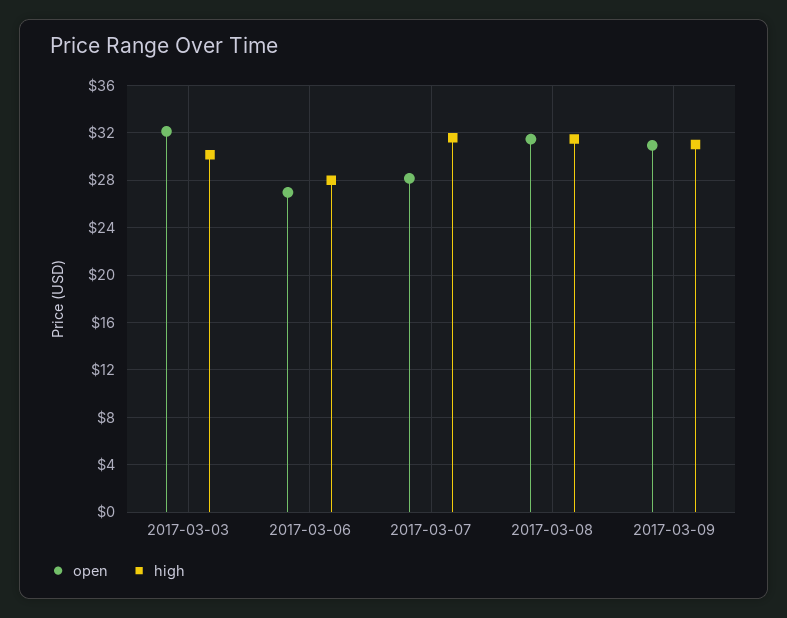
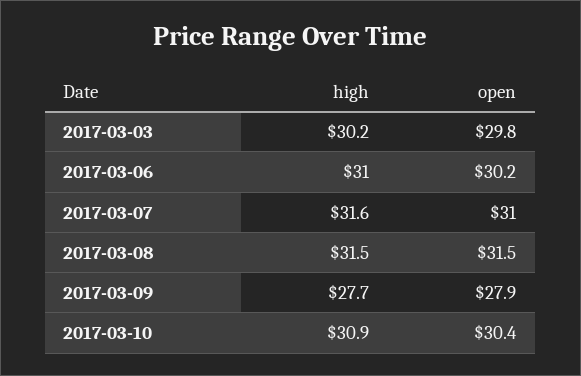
open, 2017-03-03: 32 -> 29.8
open, 2017-03-06: 27 -> 30.2
high, 2017-03-06: 28 -> 31
open, 2017-03-07: 28 -> 31
open, 2017-03-09: 31 -> 27.9
high, 2017-03-09: 31 -> 27.7
high, 2017-03-10: none -> 30.9
open, 2017-03-10: none -> 30.4

